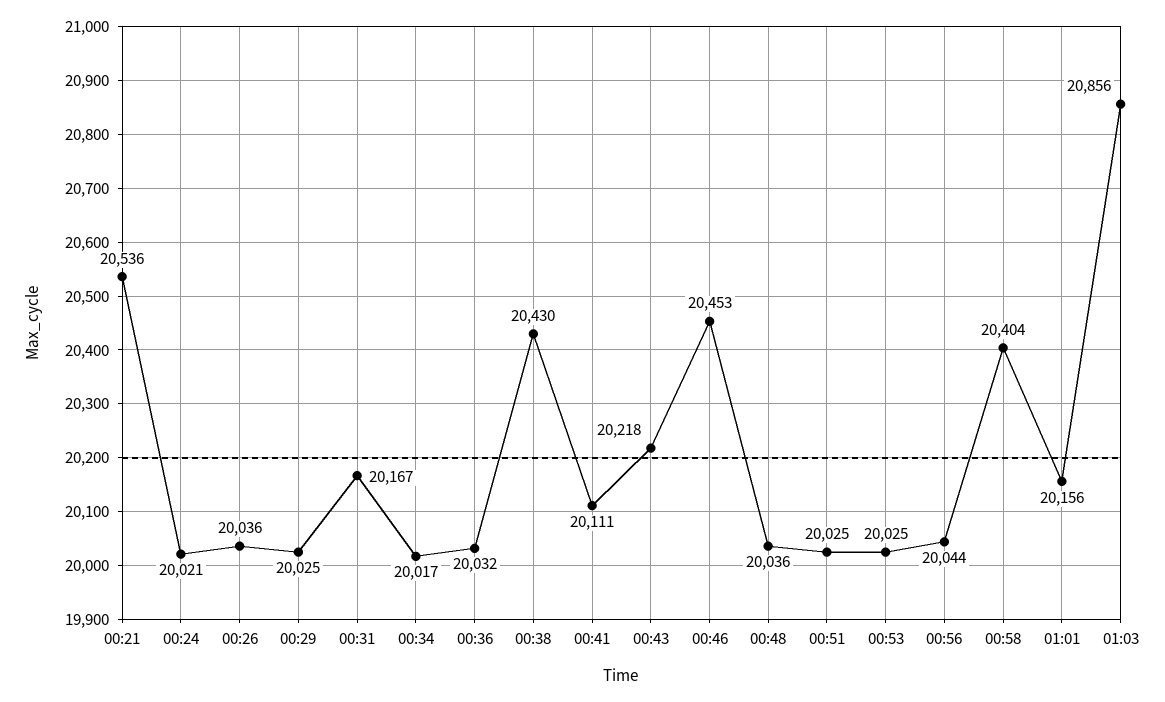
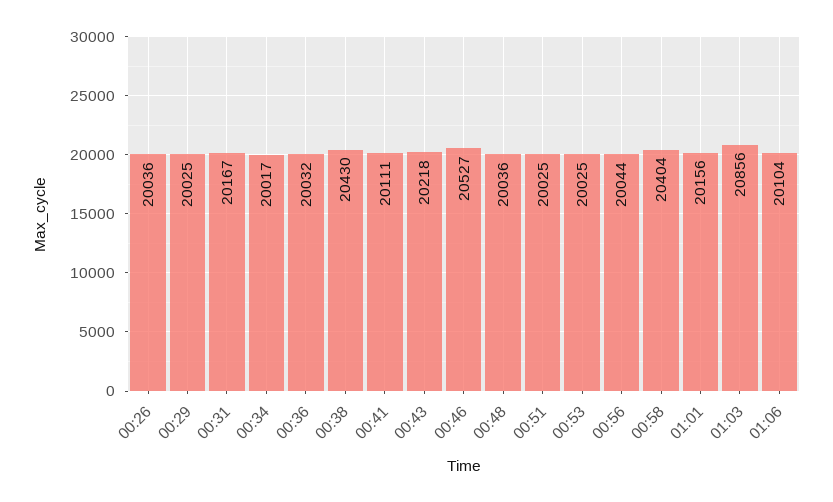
00:21: 20536 -> none
00:24: 20021 -> none
00:46: 20453 -> 20527
01:06: none -> 20104

